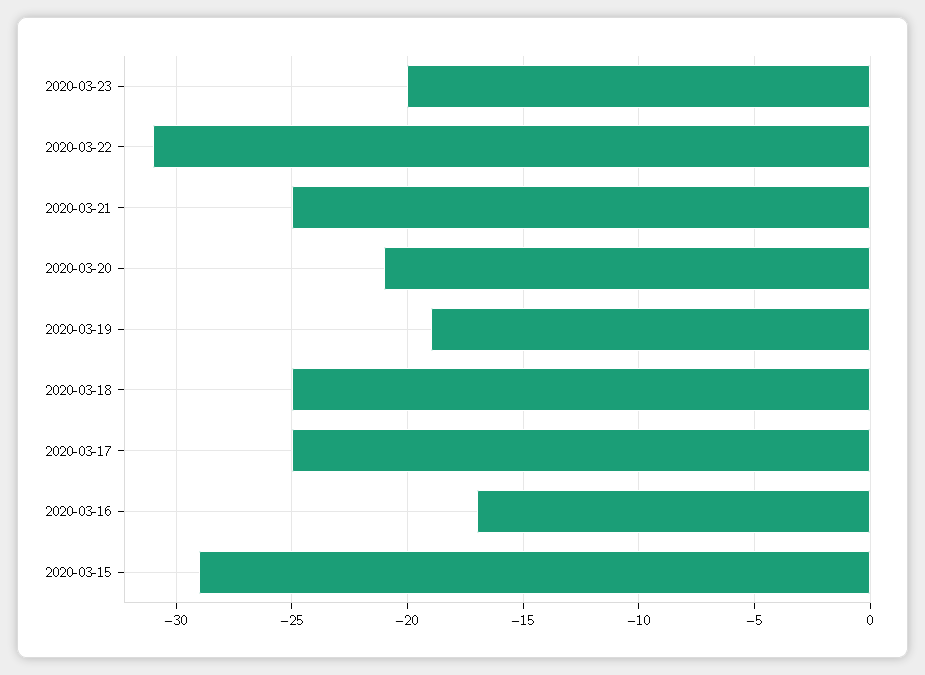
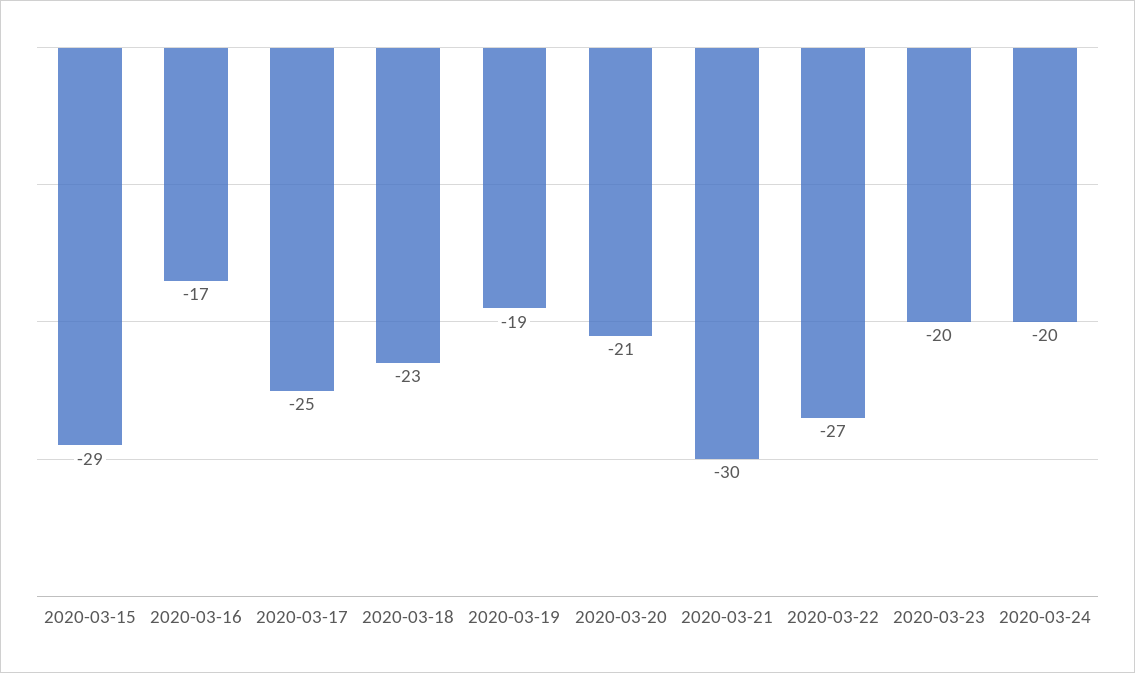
2020-03-22: -31 -> -27
2020-03-21: -25 -> -30
2020-03-18: -25 -> -23
2020-03-24: none -> -20

